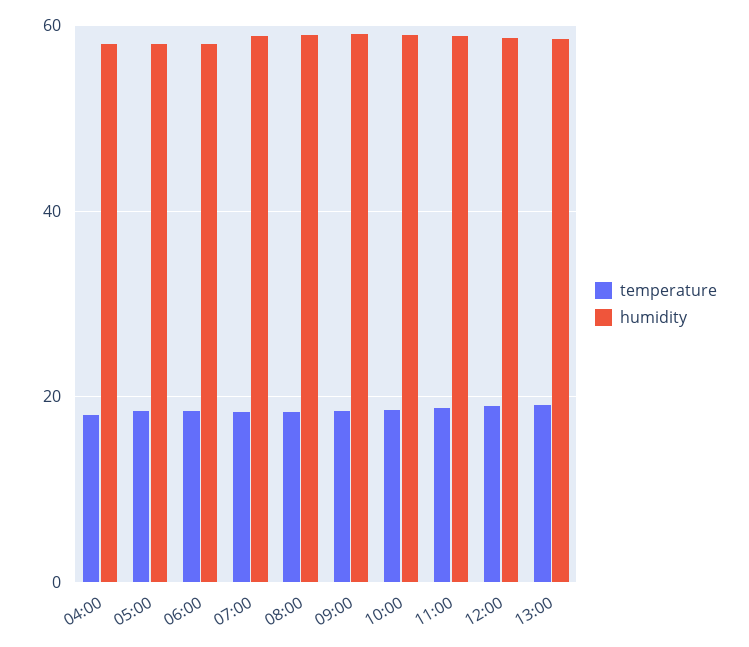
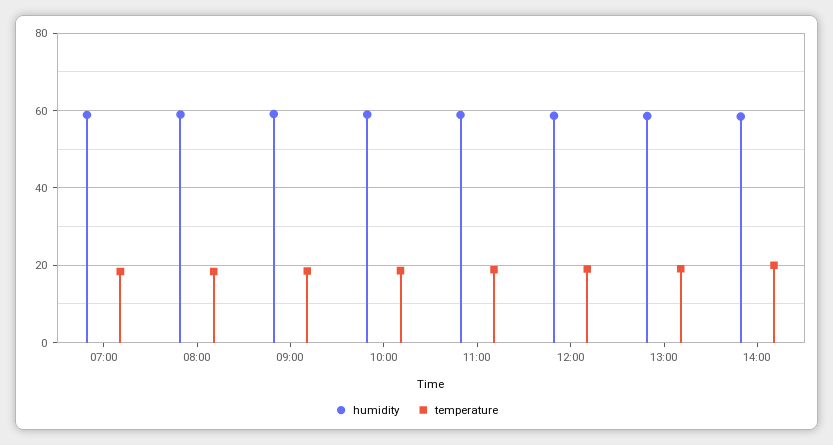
temperature, 04:00: 18 -> none
humidity, 04:00: 58 -> none
temperature, 05:00: 18 -> none
humidity, 05:00: 58 -> none
temperature, 06:00: 18 -> none
humidity, 06:00: 58 -> none
humidity, 14:00: none -> 58
temperature, 14:00: none -> 20

